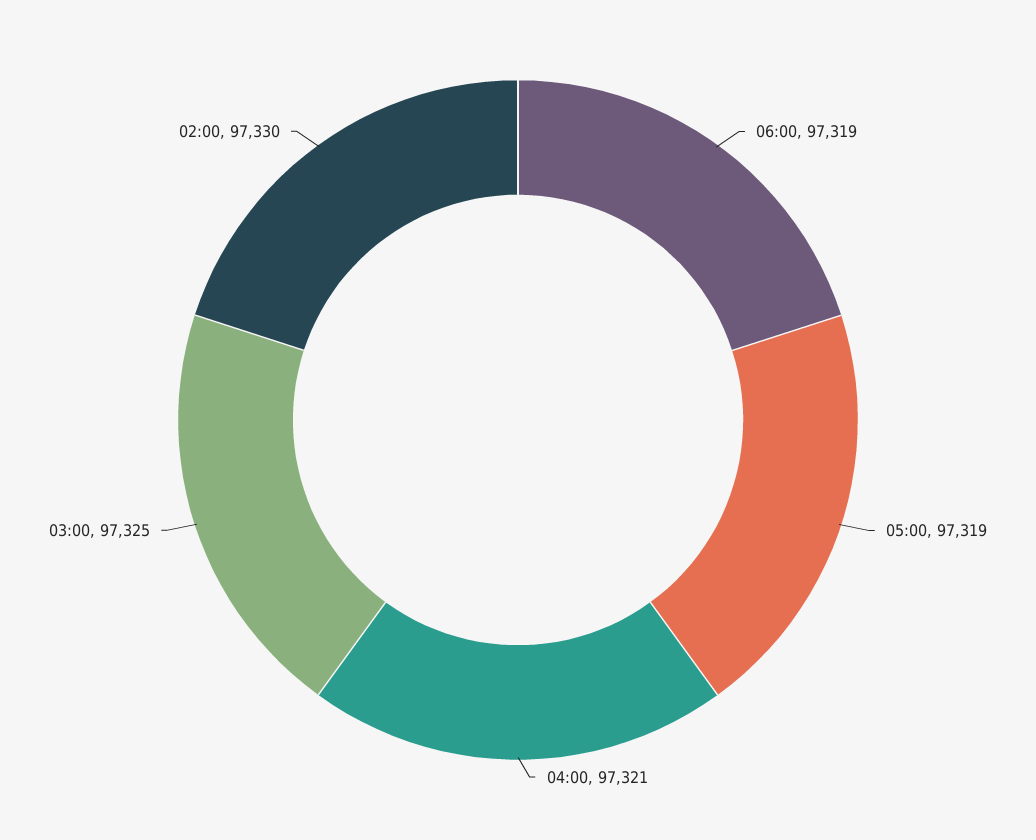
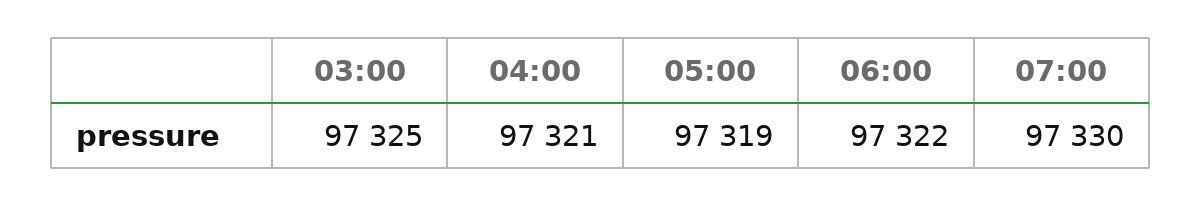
06:00: 97319 -> 97322
02:00: 97330 -> none
07:00: none -> 97330

